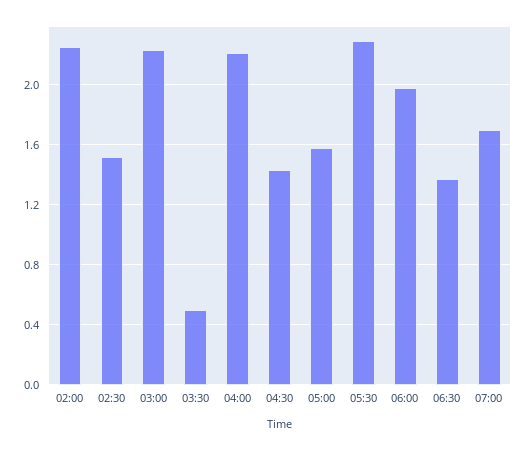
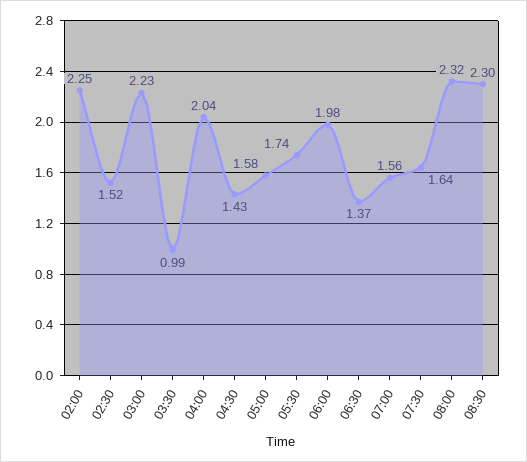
03:30: 0.5 -> 0.99
04:00: 2.2 -> 2.04
05:30: 2.3 -> 1.74
07:00: 1.7 -> 1.56
07:30: none -> 1.64
08:00: none -> 2.32
08:30: none -> 2.3

